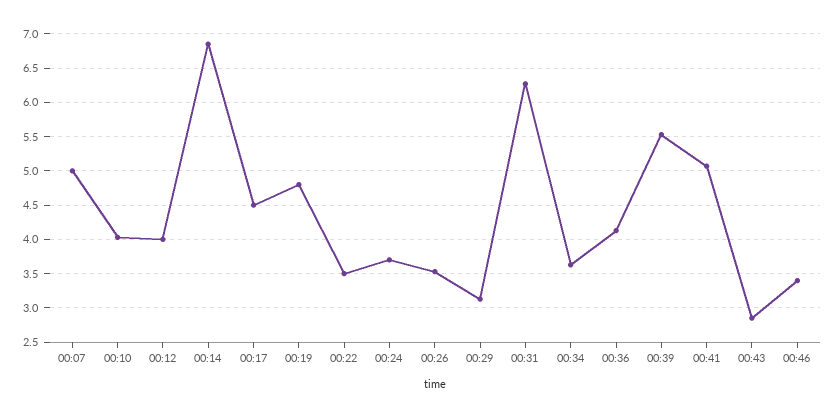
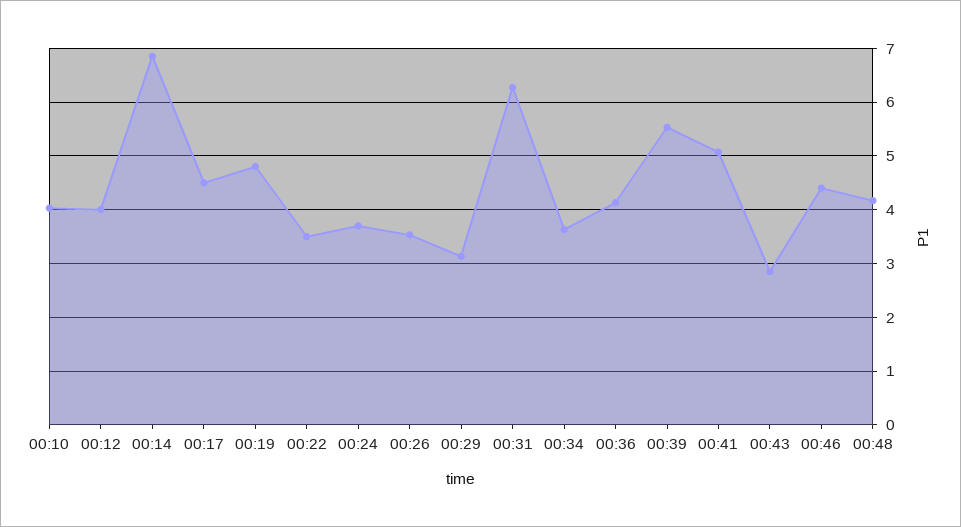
00:07: 5 -> none
00:46: 3.4 -> 4.4
00:48: none -> 4.2

